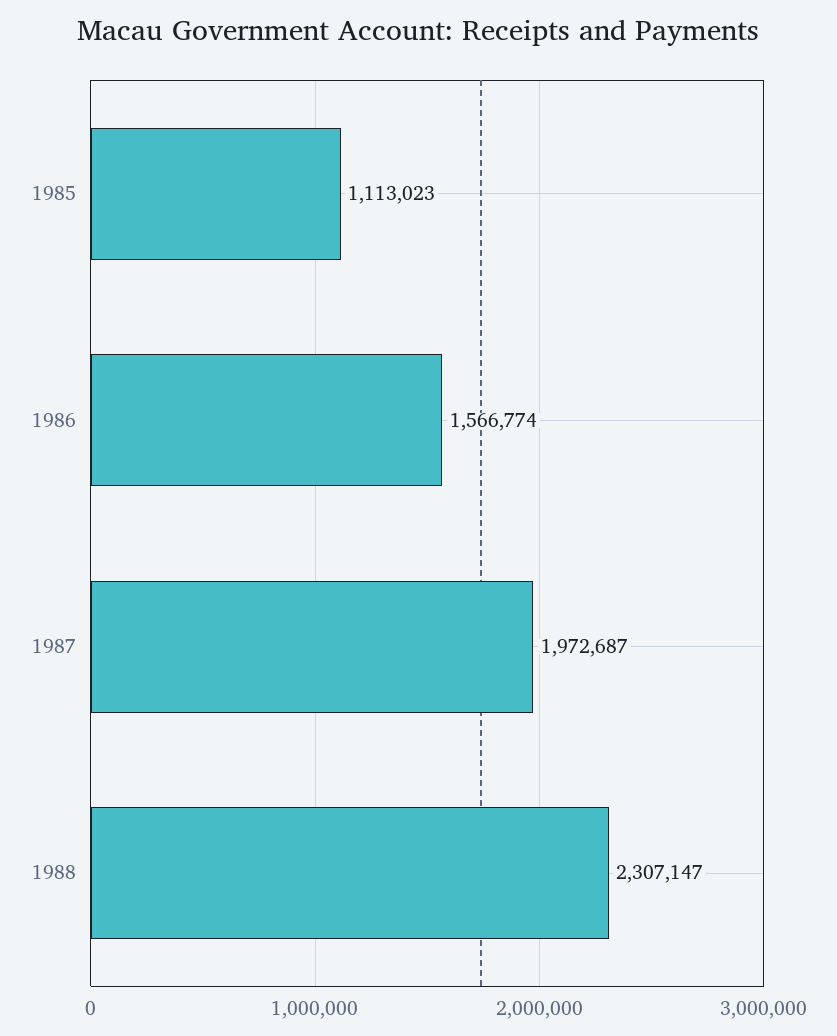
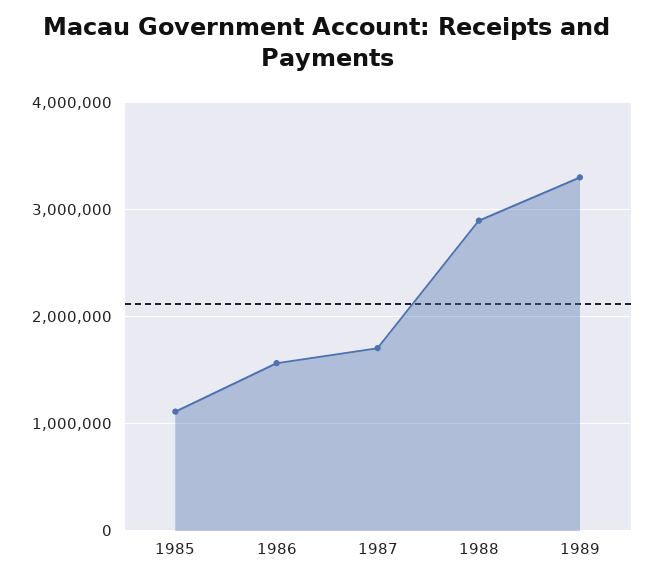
1987: 1972687 -> 1700000
1988: 2307147 -> 2900000
1989: none -> 3300000

